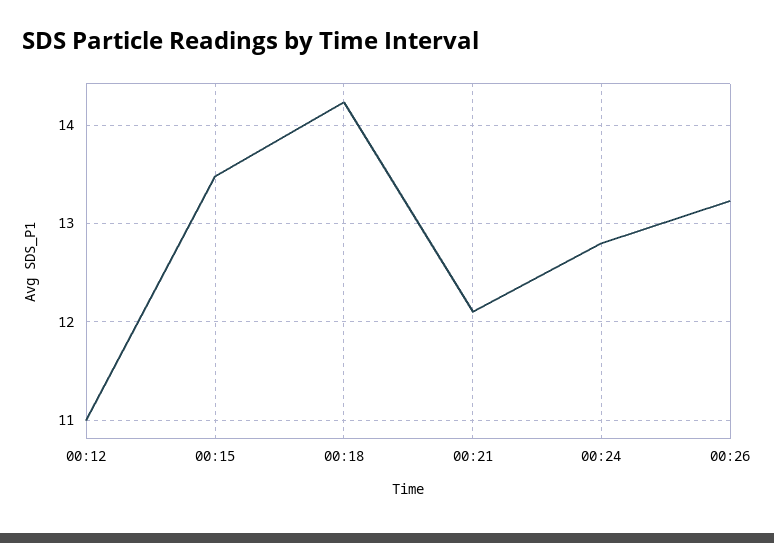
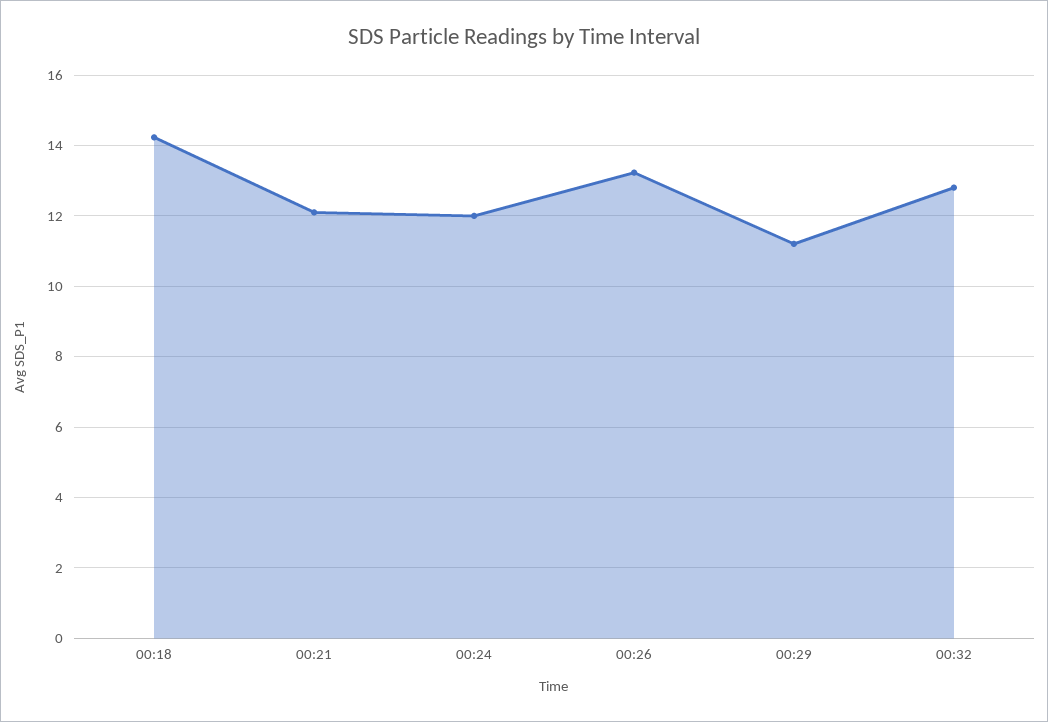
00:12: 11 -> none
00:15: 13.5 -> none
00:24: 12.8 -> 12
00:29: none -> 11.2
00:32: none -> 12.8

